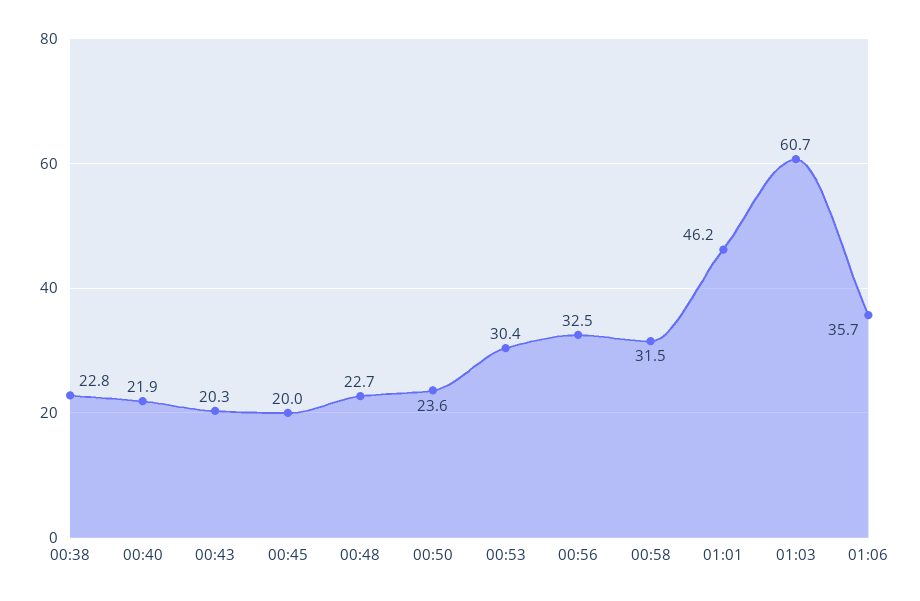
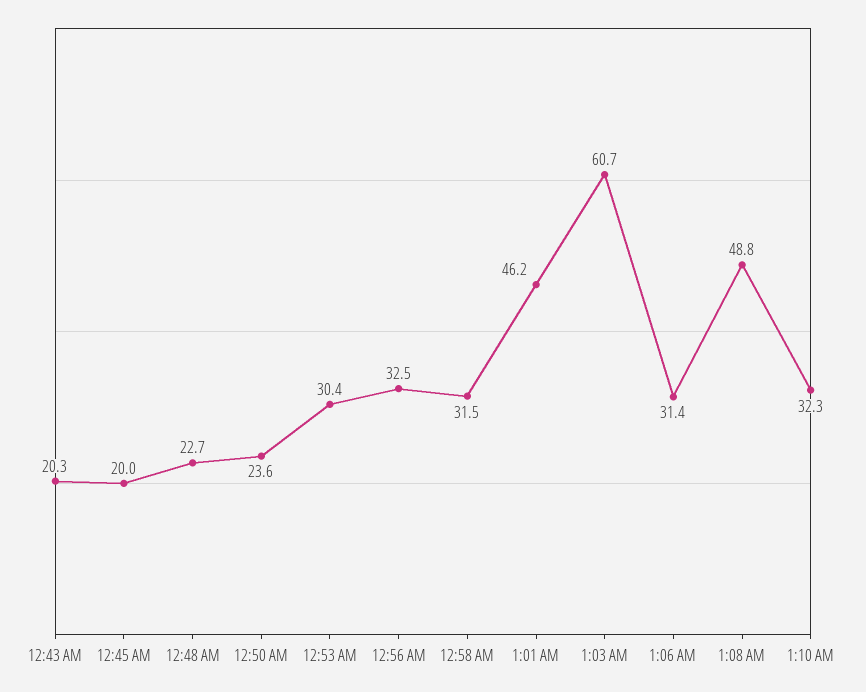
00:38: 22.8 -> none
00:40: 21.9 -> none
01:06: 35.7 -> 31.4
1:08 AM: none -> 48.8
1:10 AM: none -> 32.3

